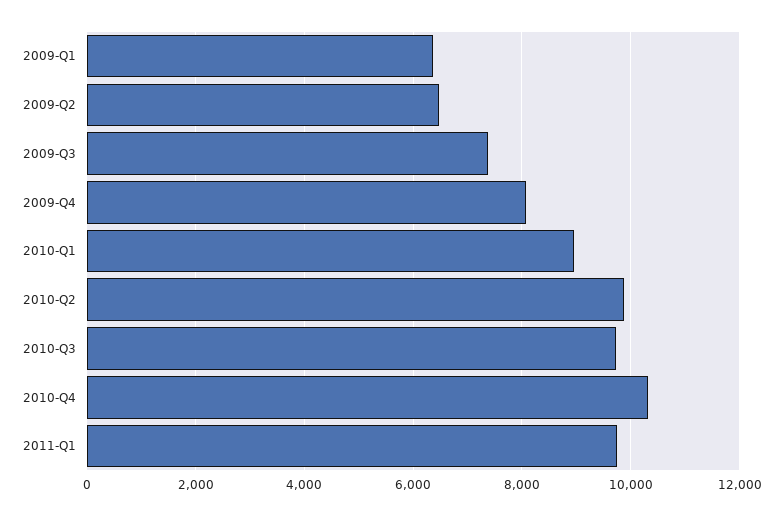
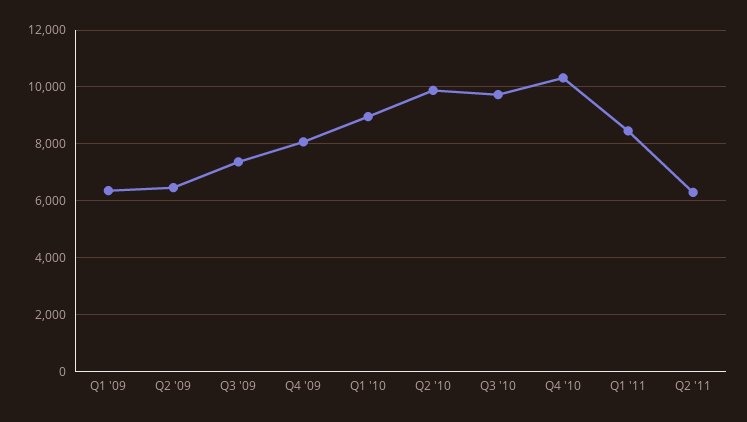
2011-Q1: 9800 -> 8500
Q2 '11: none -> 6250

